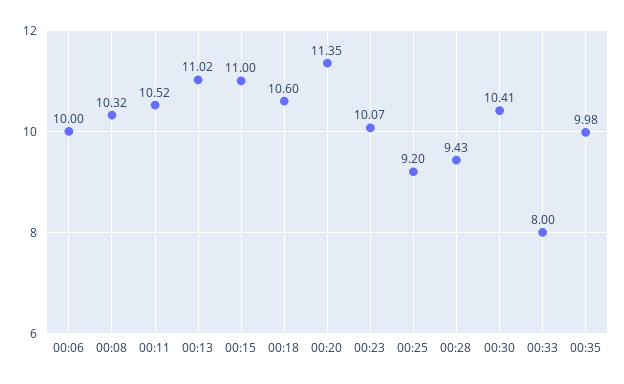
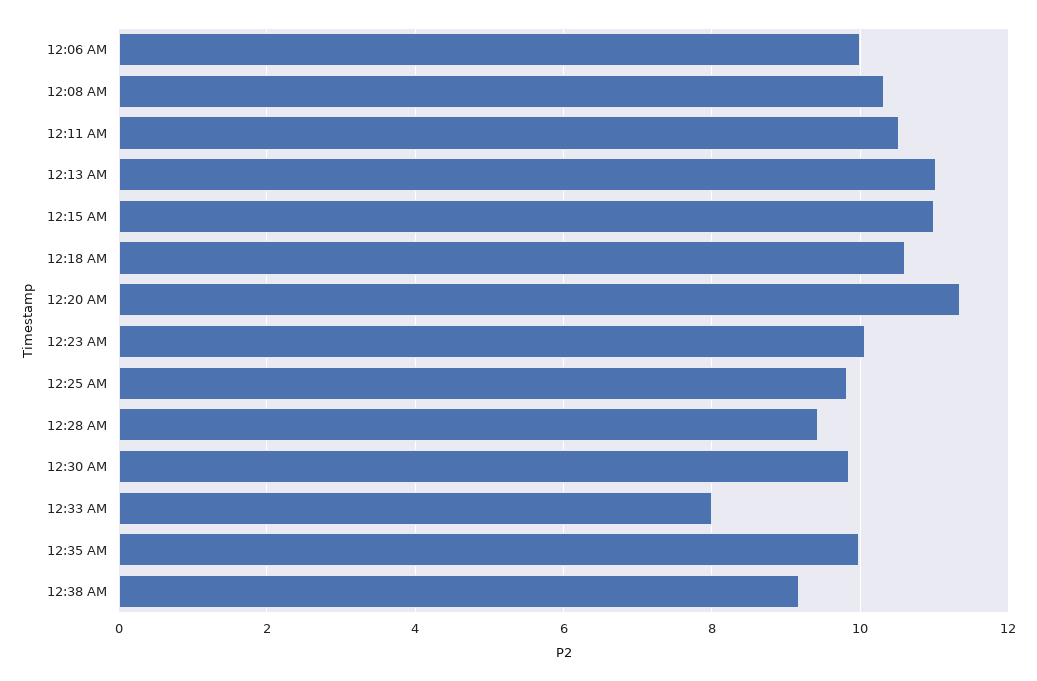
00:25: 9.2 -> 9.8
00:30: 10.41 -> 9.8
12:38 AM: none -> 9.2

